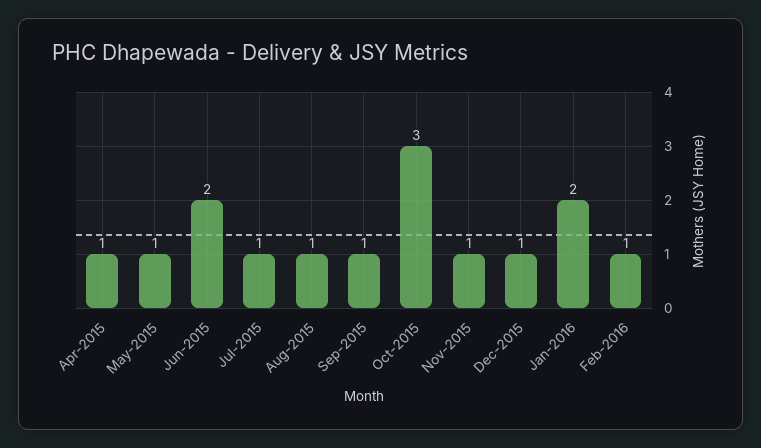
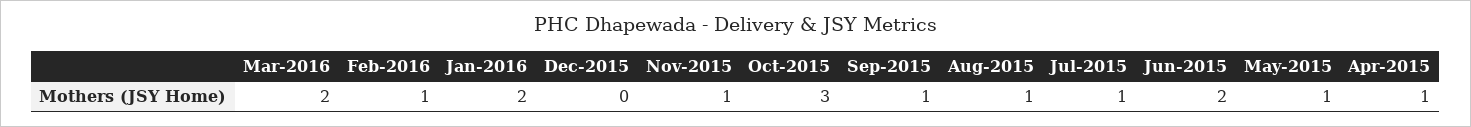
Dec-2015: 1 -> 0
Mar-2016: none -> 2

